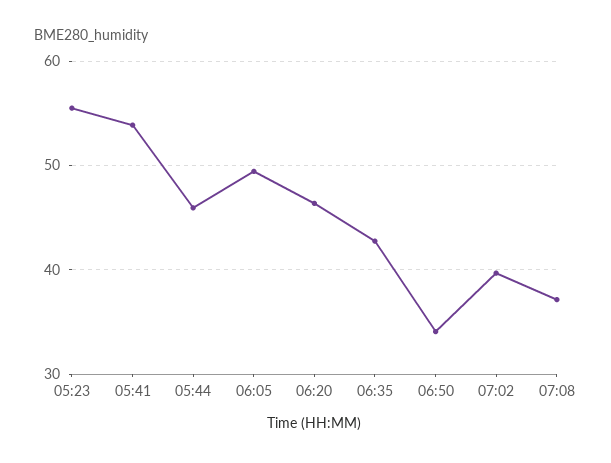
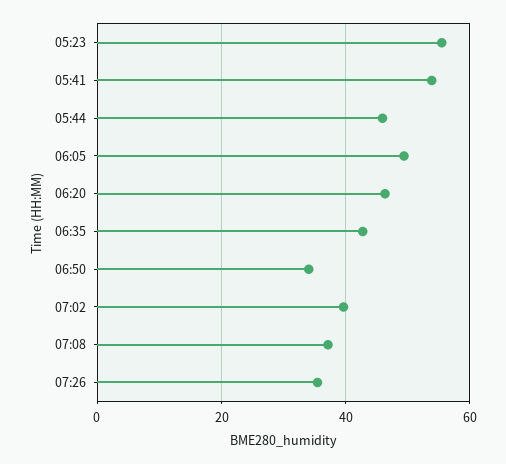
07:26: none -> 36

